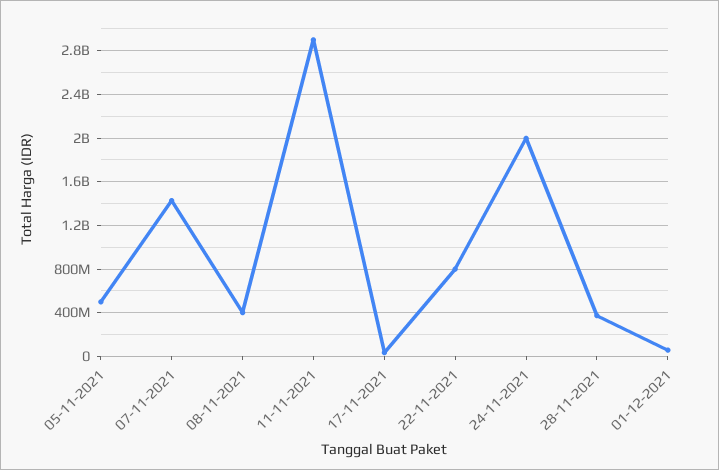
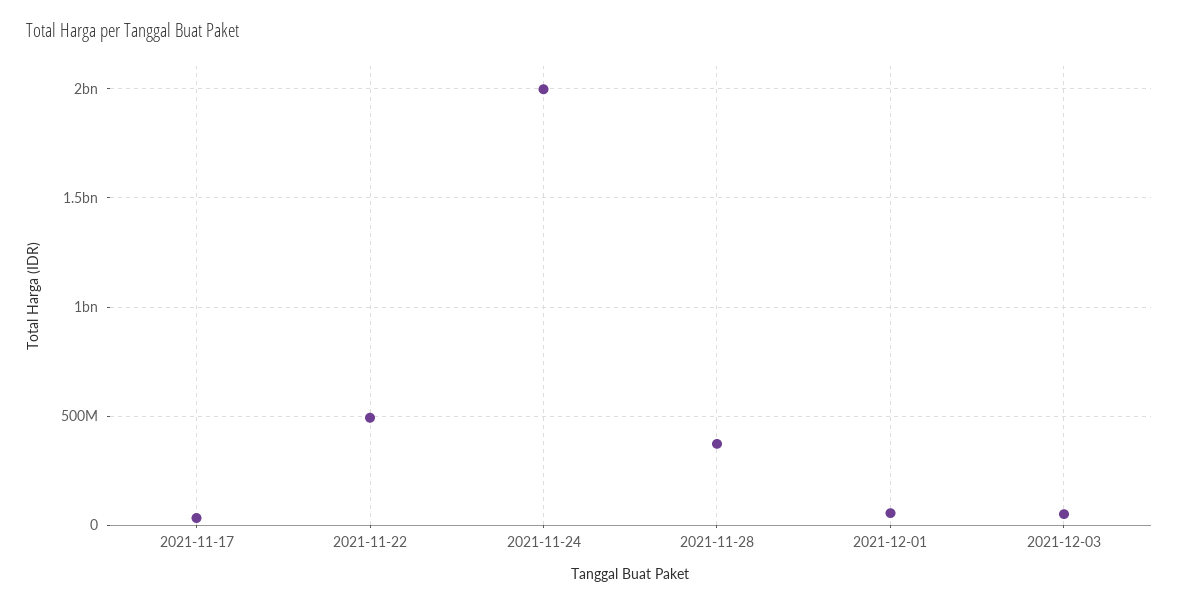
05-11-2021: 500000000 -> none
07-11-2021: 1400000000 -> none
08-11-2021: 400000000 -> none
11-11-2021: 2900000000 -> none
22-11-2021: 800000000 -> 500000000
2021-12-03: none -> 50000000

